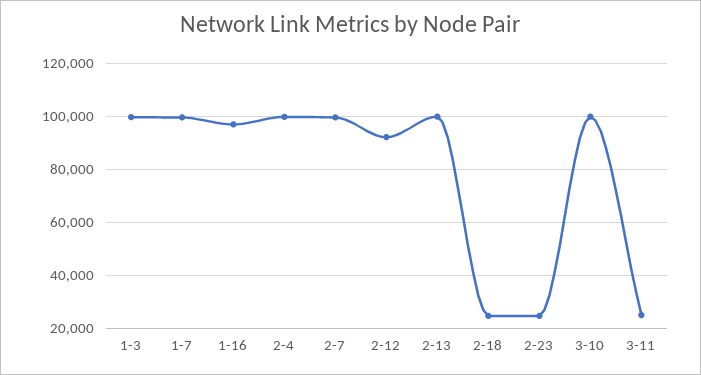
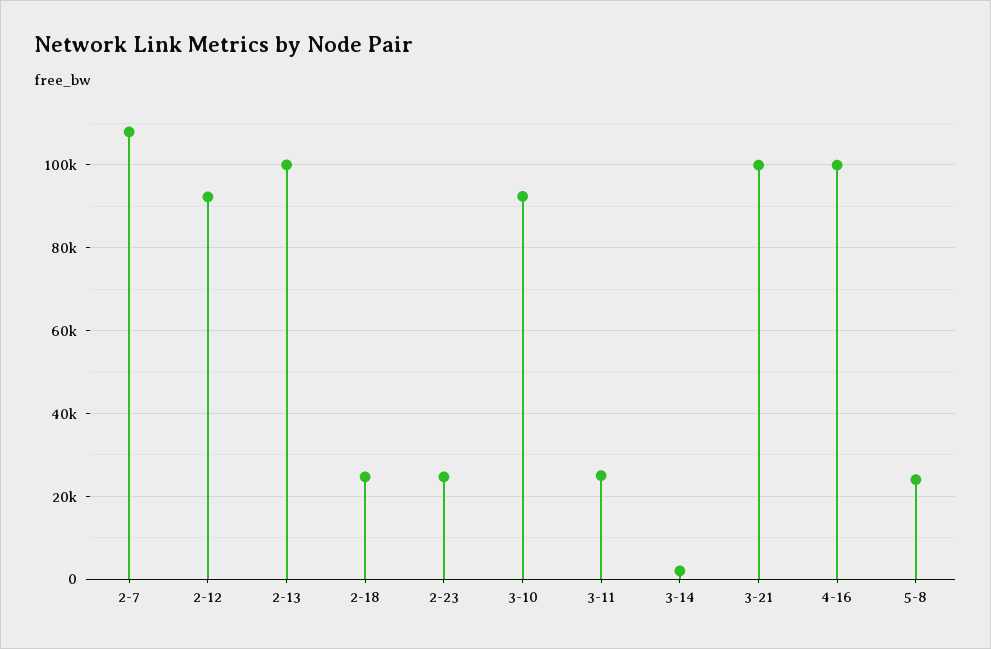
1-3: 100000 -> none
1-7: 100000 -> none
1-16: 97500 -> none
2-4: 100000 -> none
2-7: 100000 -> 108000
3-10: 100000 -> 92000
3-14: none -> 2000
3-21: none -> 100000
4-16: none -> 100000
5-8: none -> 24000

